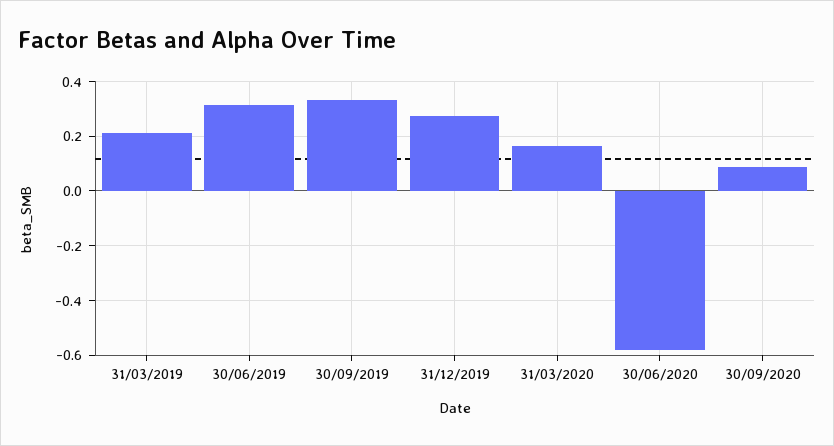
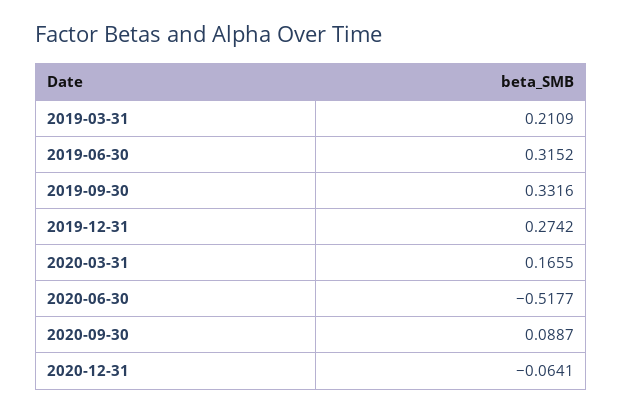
30/06/2020: -0.575 -> -0.5177
2020-12-31: none -> -0.0641

